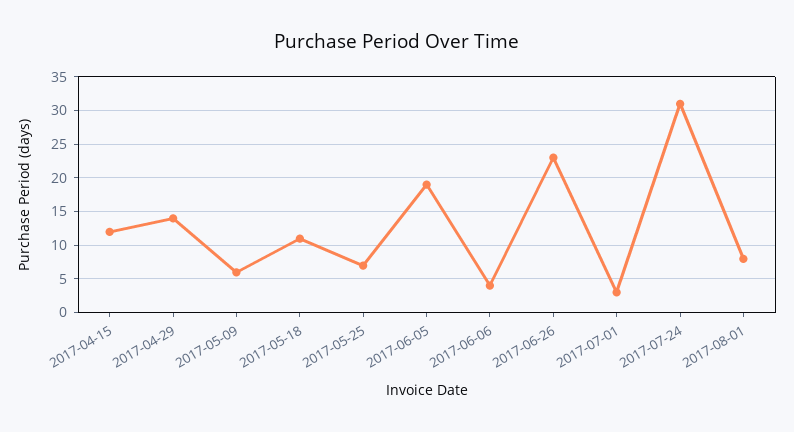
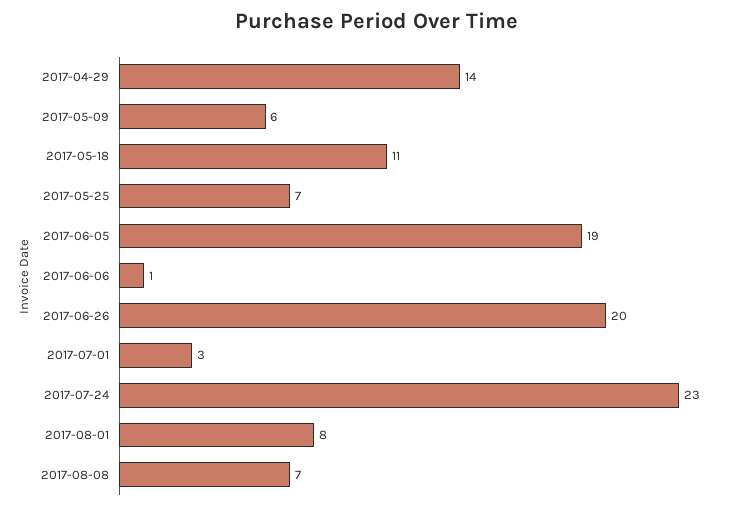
2017-04-15: 12 -> none
2017-06-06: 4 -> 1
2017-06-26: 23 -> 20
2017-07-24: 31 -> 23
2017-08-08: none -> 7

